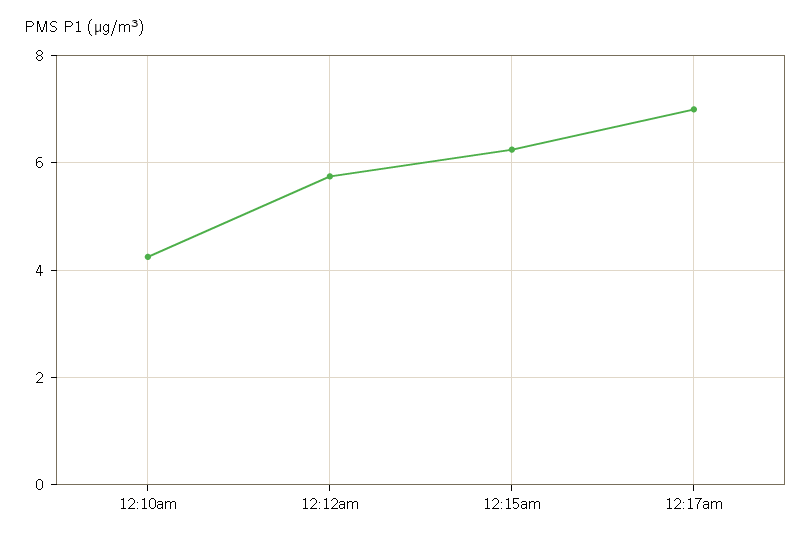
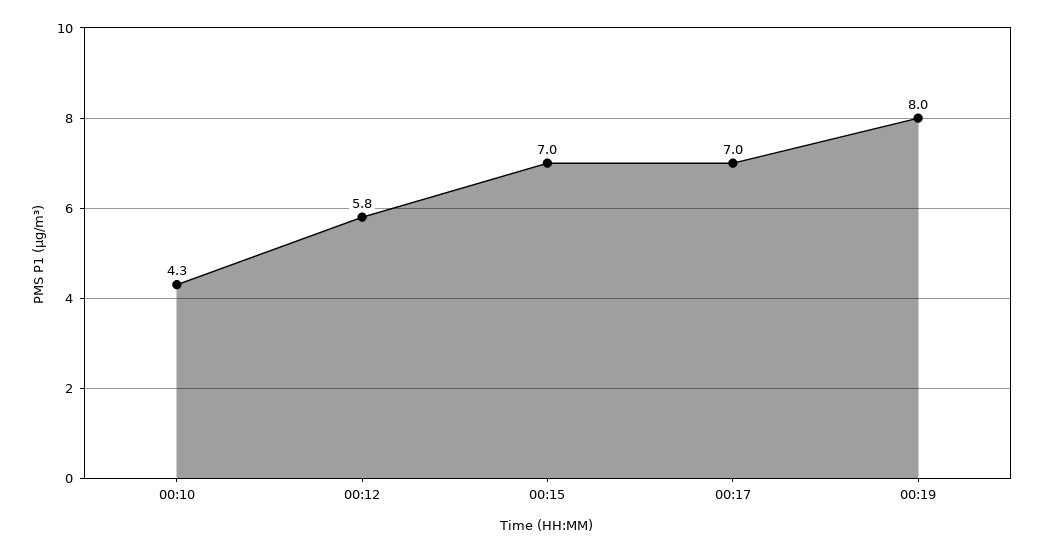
12:15am: 6.2 -> 7
00:19: none -> 8

